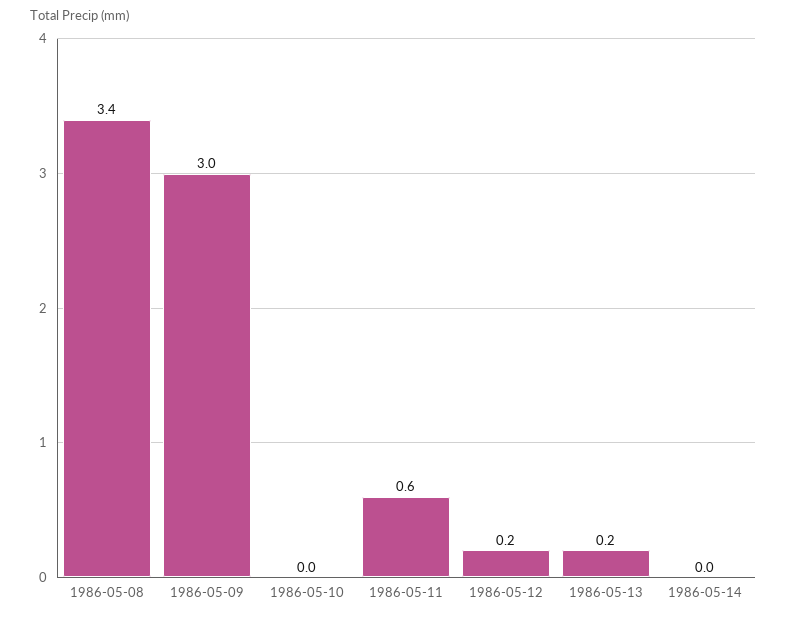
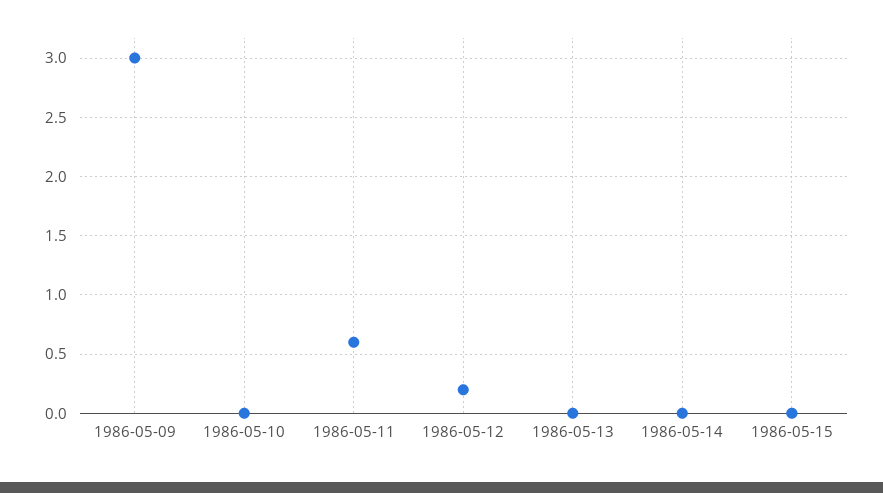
1986-05-08: 3.4 -> none
1986-05-13: 0.2 -> 0
1986-05-15: none -> 0

